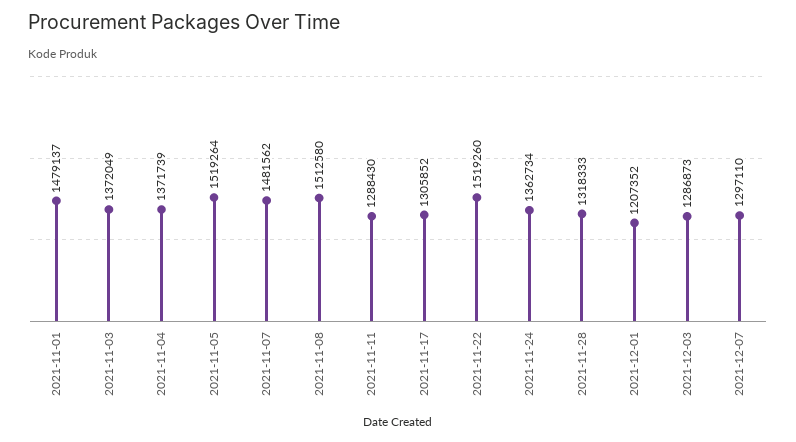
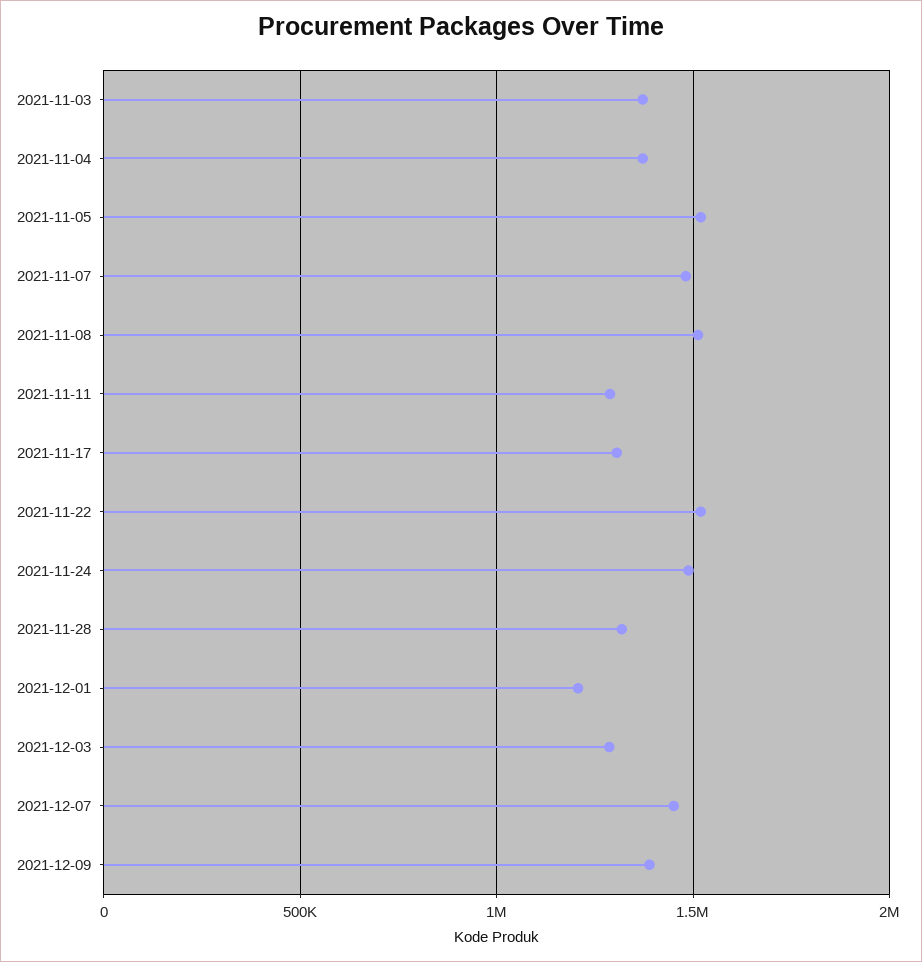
2021-11-01: 1479137 -> none
2021-11-24: 1362734 -> 1500000
2021-12-07: 1297110 -> 1450000
2021-12-09: none -> 1400000

